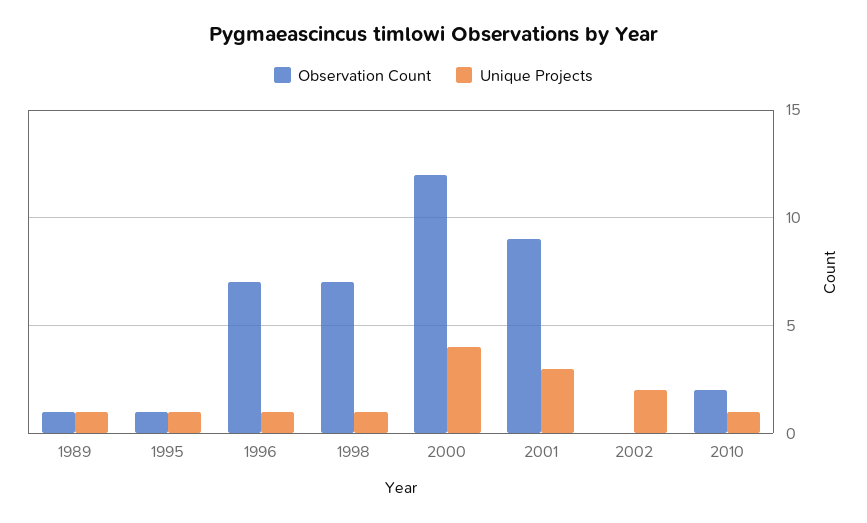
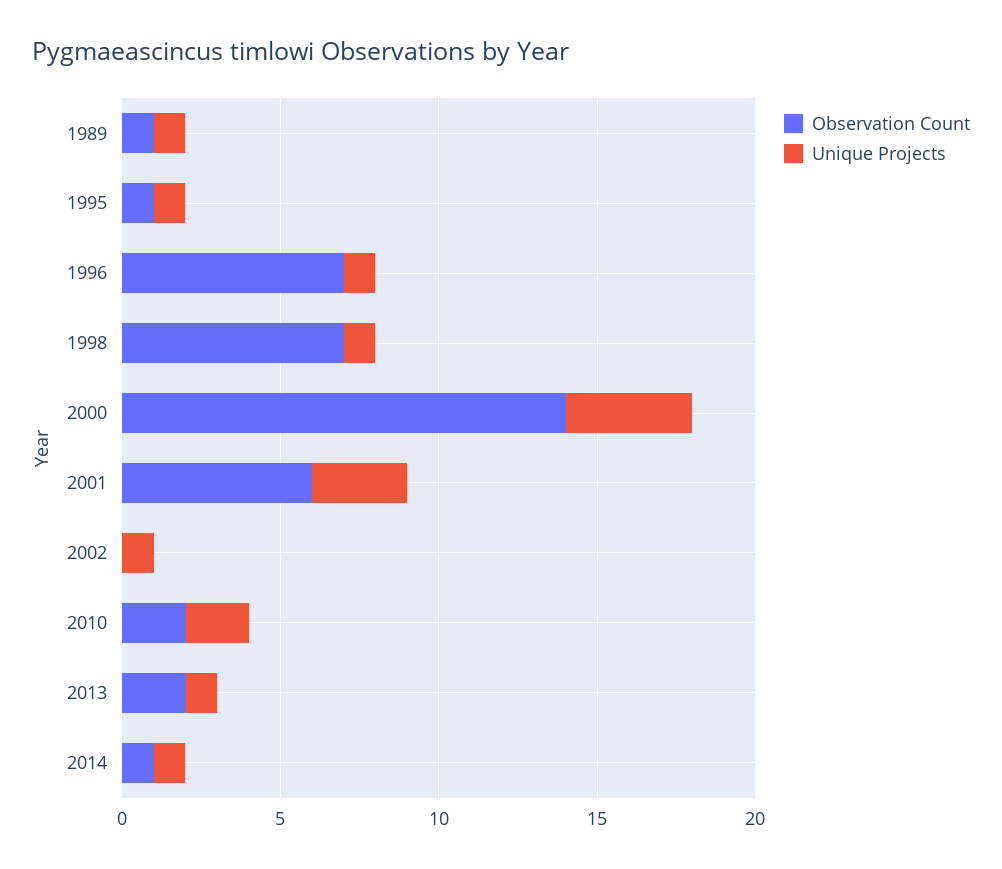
Observation Count, 2000: 12 -> 14
Observation Count, 2001: 9 -> 6
Unique Projects, 2002: 2 -> 1
Unique Projects, 2010: 1 -> 2
Observation Count, 2013: none -> 2
Unique Projects, 2013: none -> 1
Observation Count, 2014: none -> 1
Unique Projects, 2014: none -> 1

